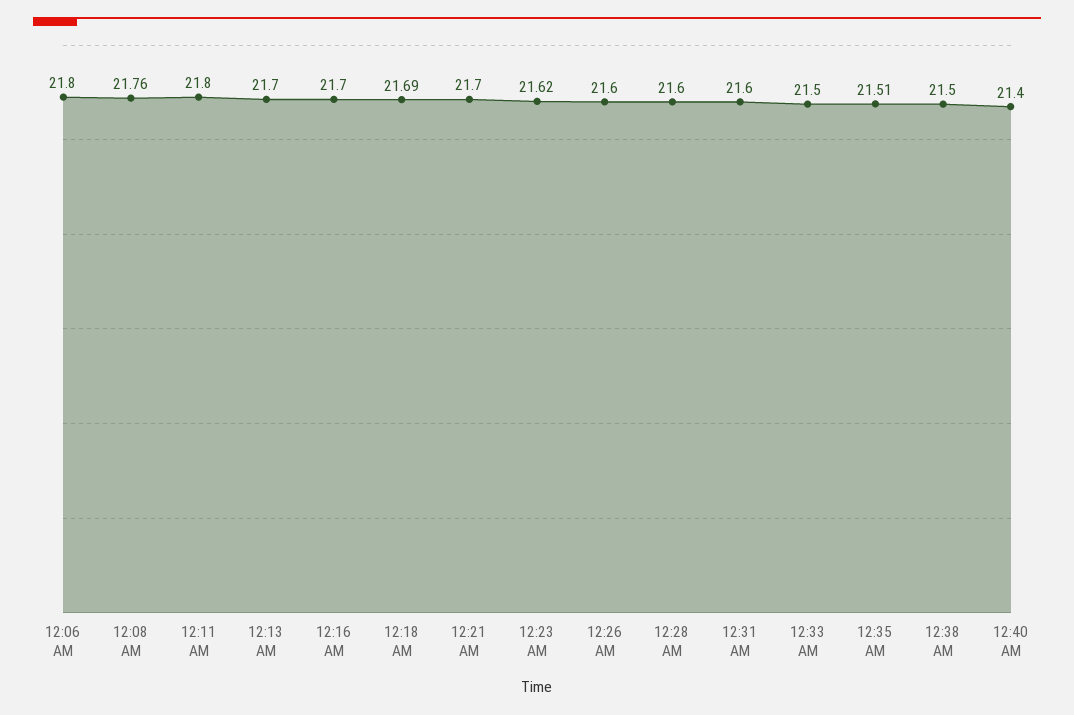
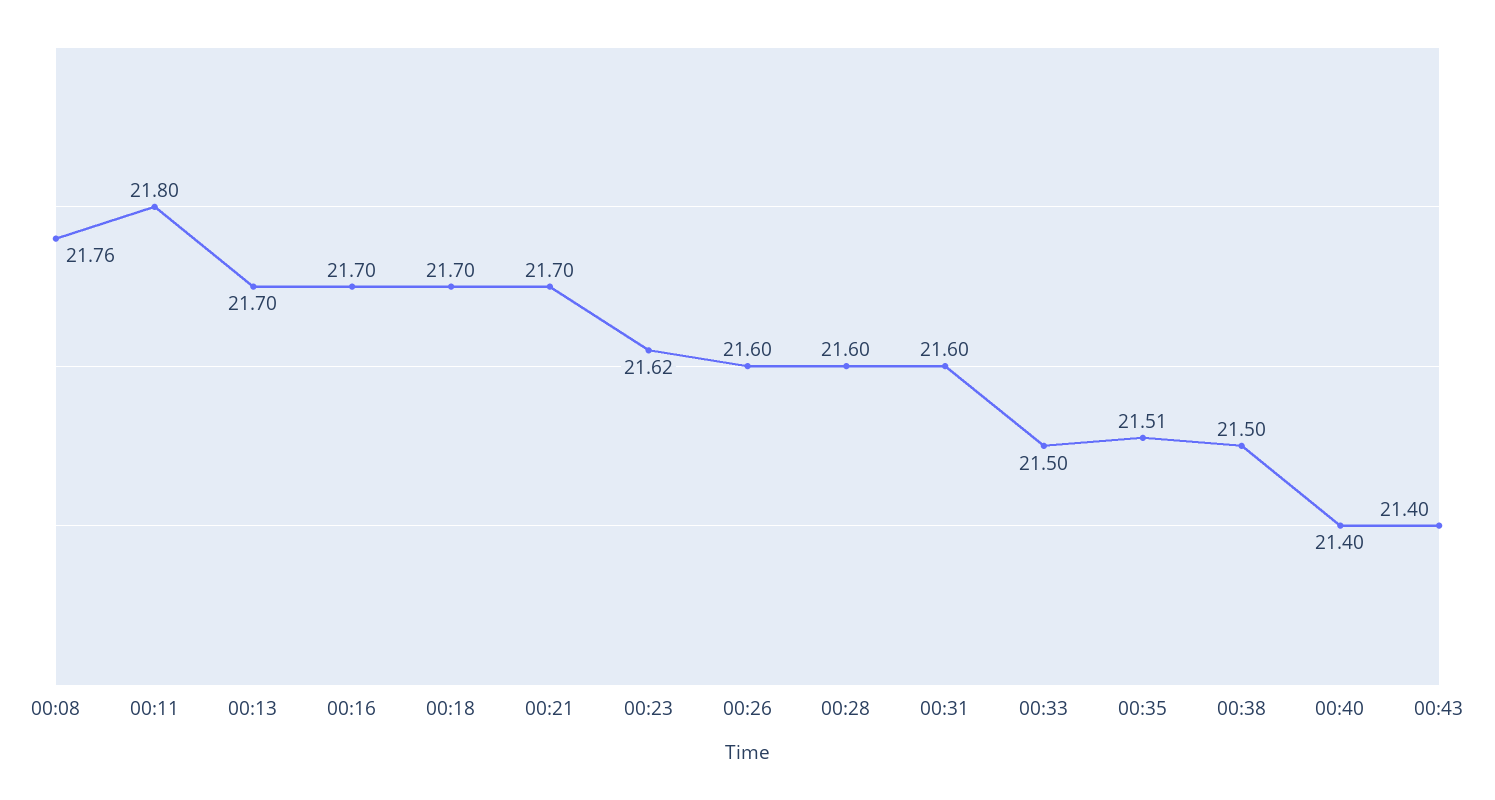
12:06 AM: 21.8 -> none
12:18 AM: 21.69 -> 21.7
00:43: none -> 21.4

